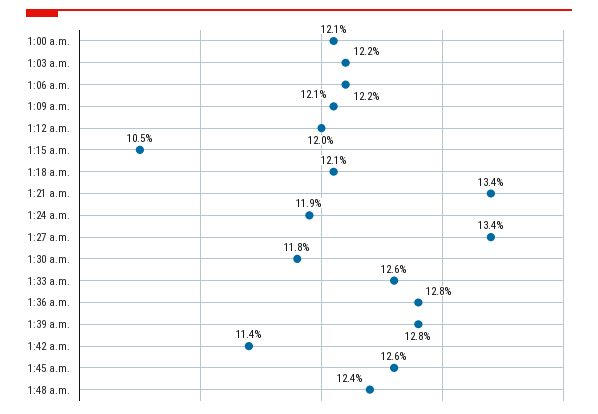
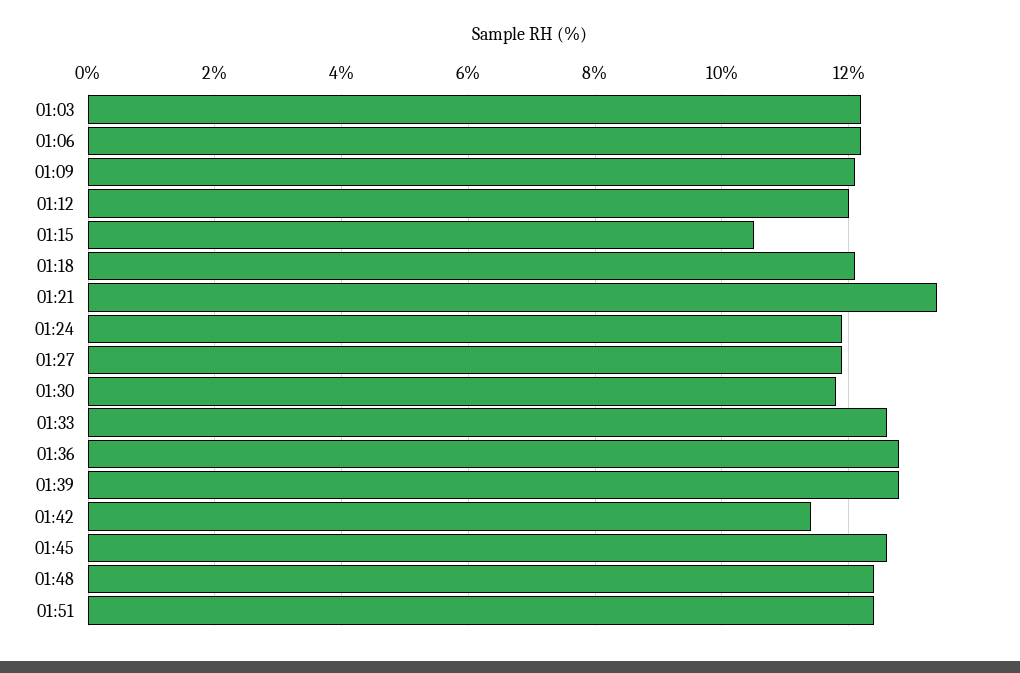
1:00 a.m.: 12.1 -> none
1:27 a.m.: 13.4 -> 12
01:51: none -> 12.5

